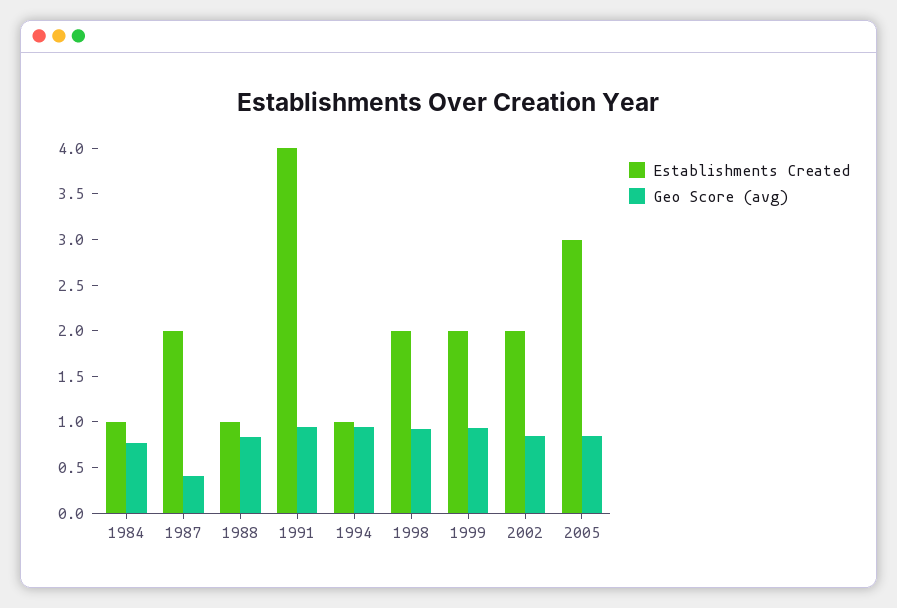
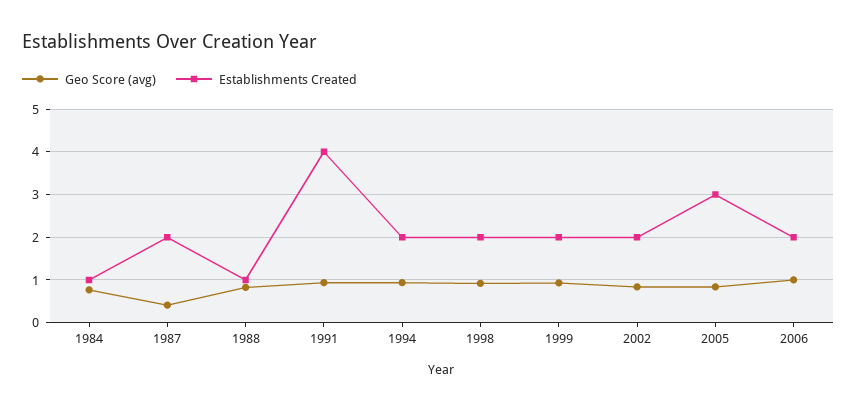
Establishments Created, 1994: 1 -> 2
Geo Score (avg), 2006: none -> 1
Establishments Created, 2006: none -> 2

